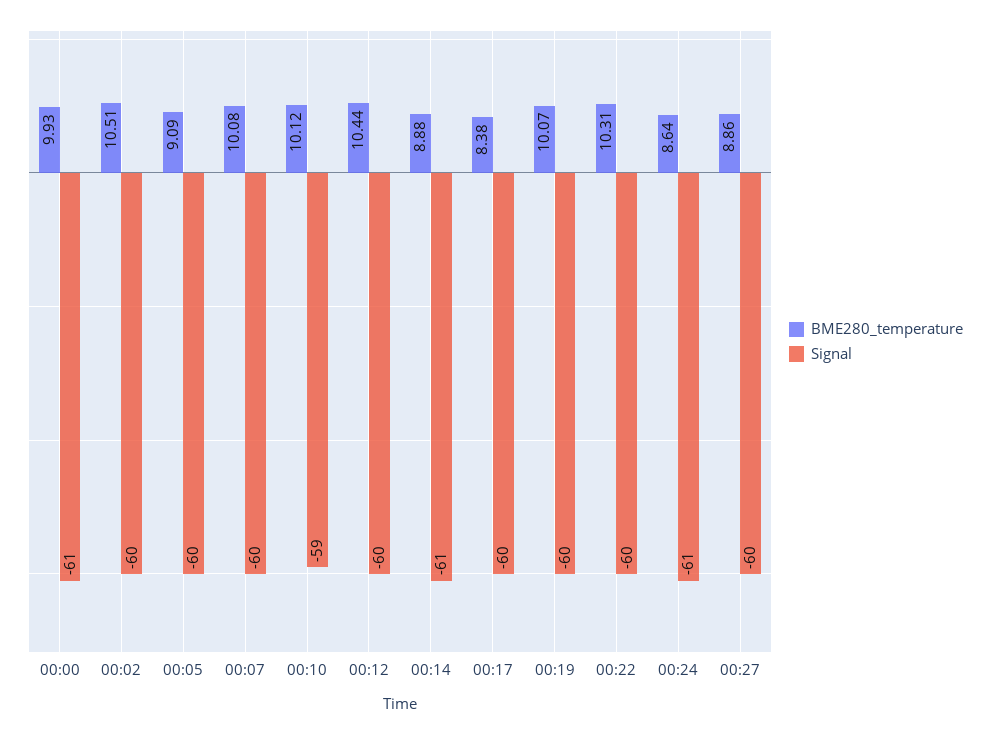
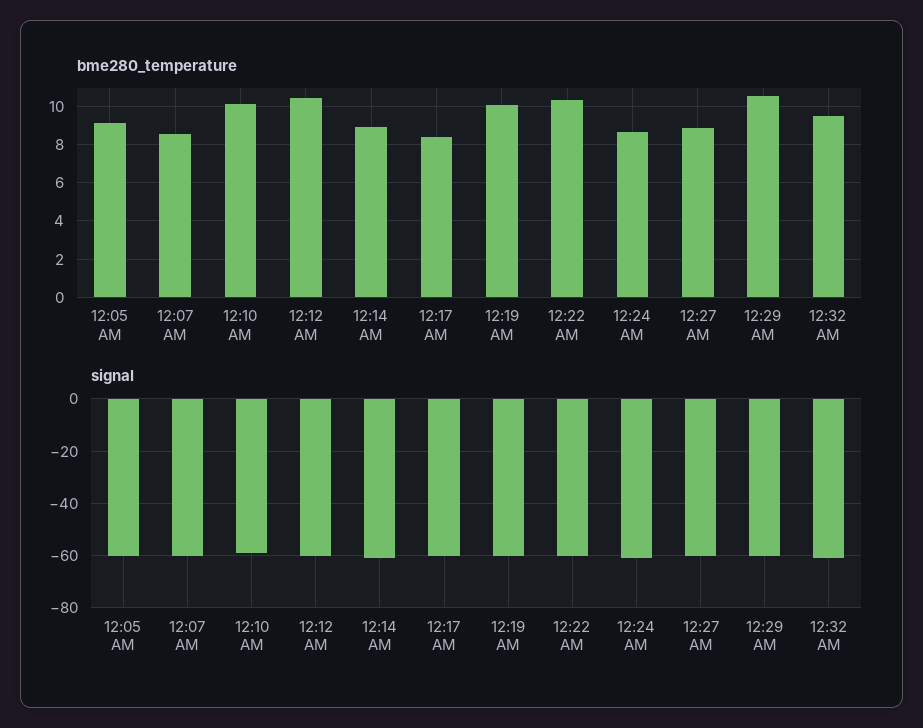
BME280_temperature, 00:00: 9.93 -> none
Signal, 00:00: -61 -> none
BME280_temperature, 00:02: 10.51 -> none
Signal, 00:02: -60 -> none
BME280_temperature, 00:07: 10.08 -> 8.5
BME280_temperature, 12:29 AM: none -> 10.5
BME280_temperature, 12:32 AM: none -> 9.5
Signal, 12:29 AM: none -> -60
Signal, 12:32 AM: none -> -60

